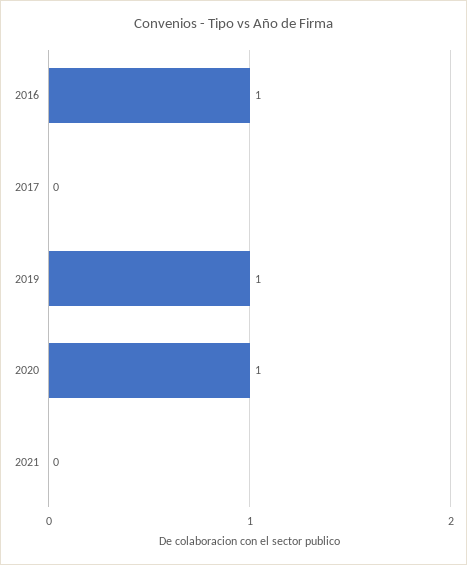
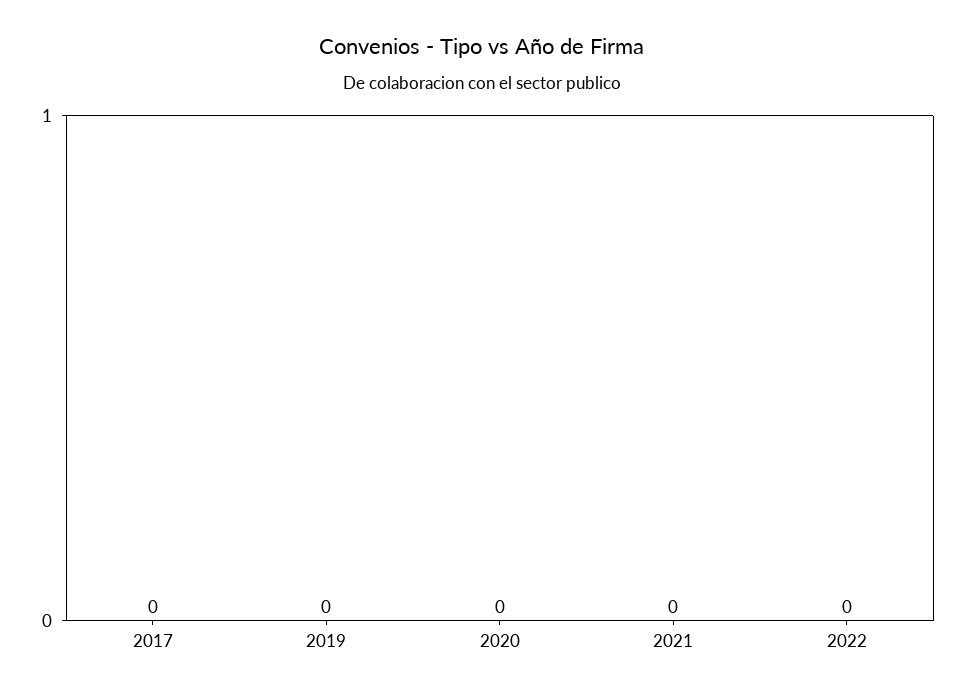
2016: 1 -> none
2019: 1 -> 0
2020: 1 -> 0
2022: none -> 0

